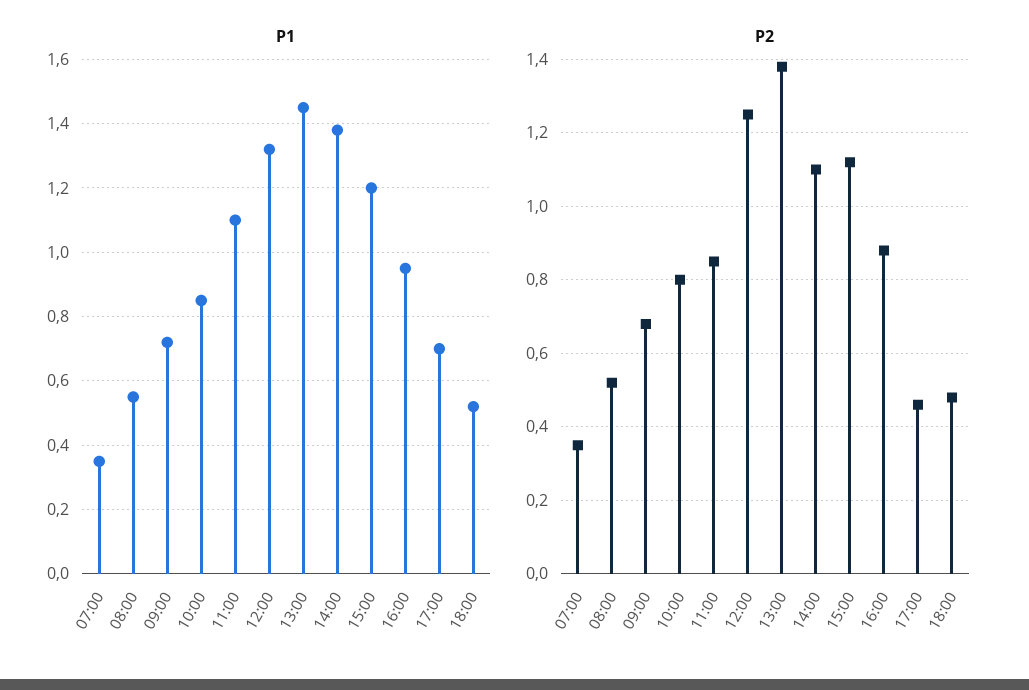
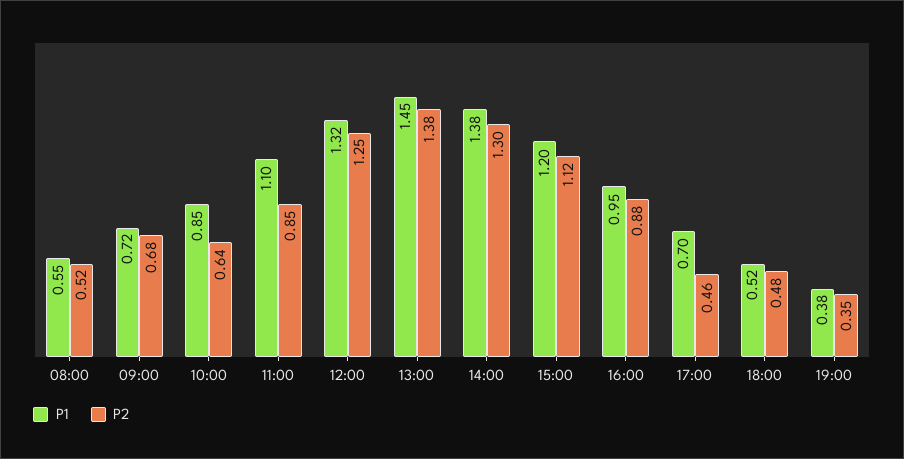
P1, 07:00: 0.35 -> none
P2, 07:00: 0.35 -> none
P2, 10:00: 0.8 -> 0.64
P2, 14:00: 1.1 -> 1.3
P1, 19:00: none -> 0.38
P2, 19:00: none -> 0.35

